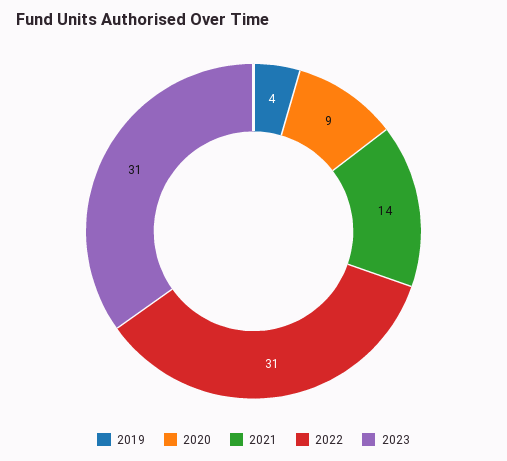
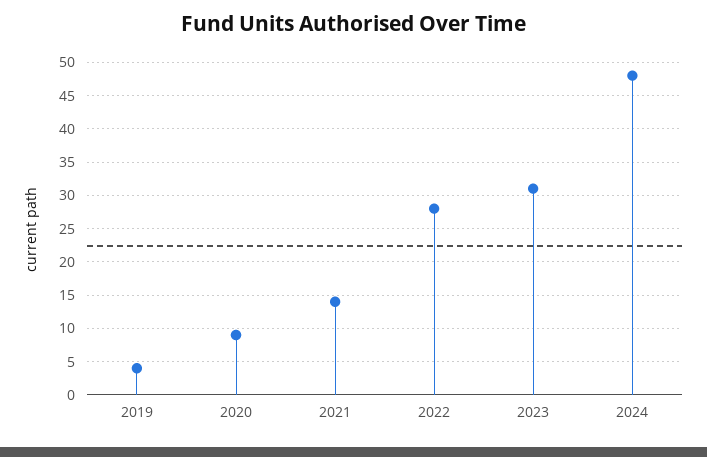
2022: 31 -> 28
2024: none -> 48

